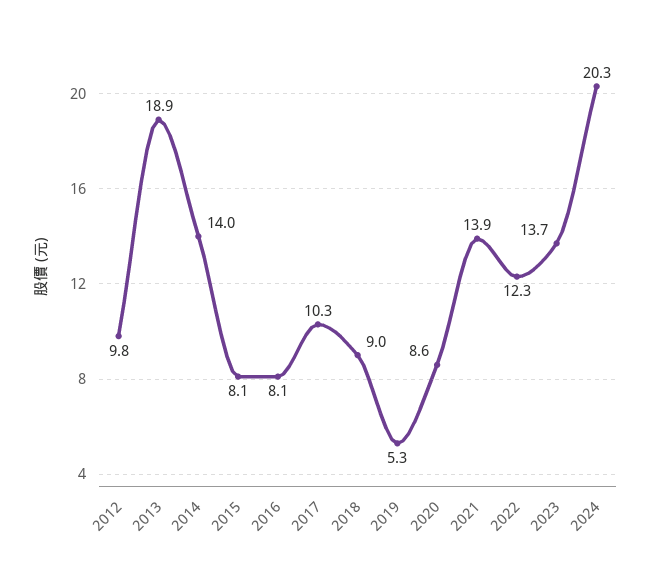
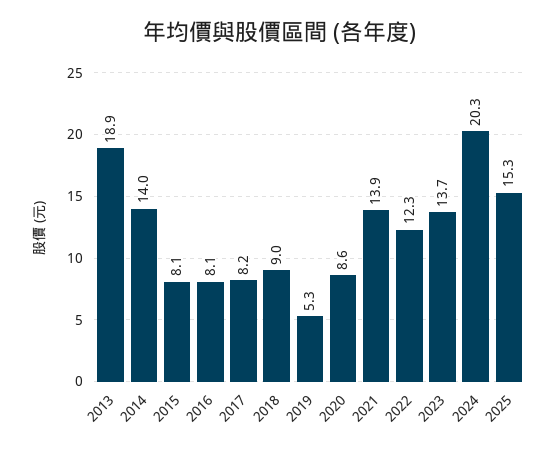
2012: 9.8 -> none
2017: 10.3 -> 8.2
2025: none -> 15.3

